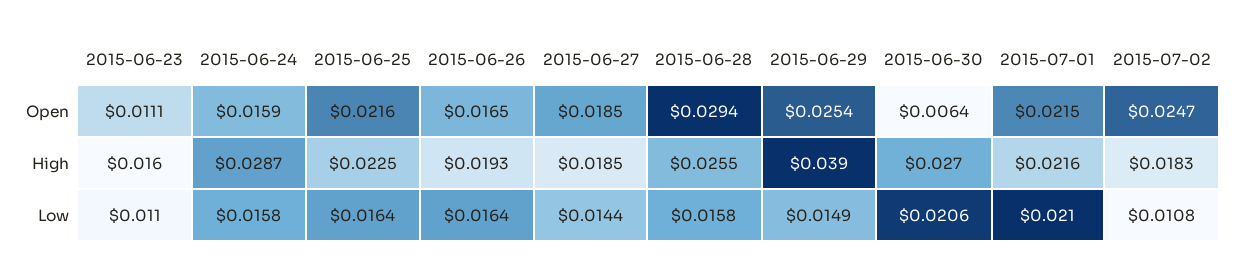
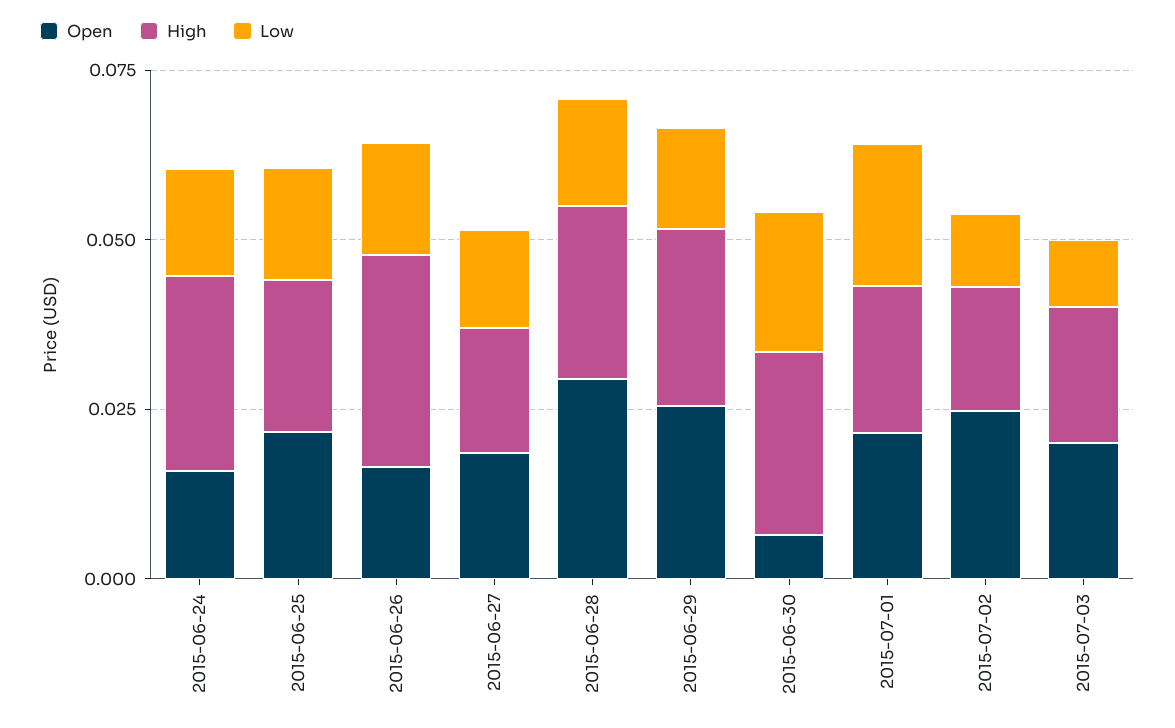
Open, 2015-06-23: 0.0111 -> none
High, 2015-06-23: 0.016 -> none
High, 2015-06-26: 0.0193 -> 0.03
High, 2015-06-29: 0.039 -> 0.025
Low, 2015-06-23: 0.011 -> none
Open, 2015-07-03: none -> 0.02
High, 2015-07-03: none -> 0.02
Low, 2015-07-03: none -> 0.01

